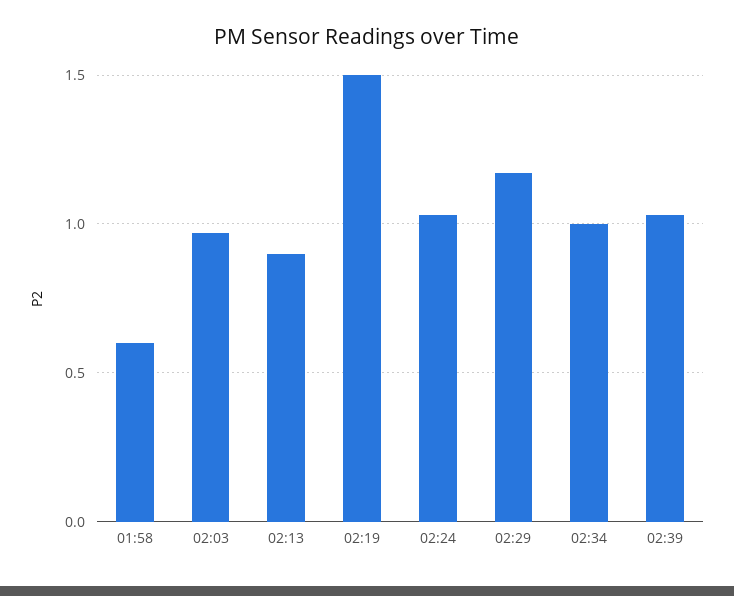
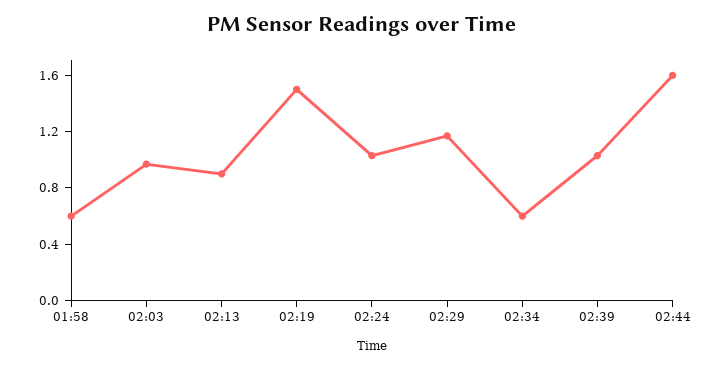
02:34: 1 -> 0.6
02:44: none -> 1.6

